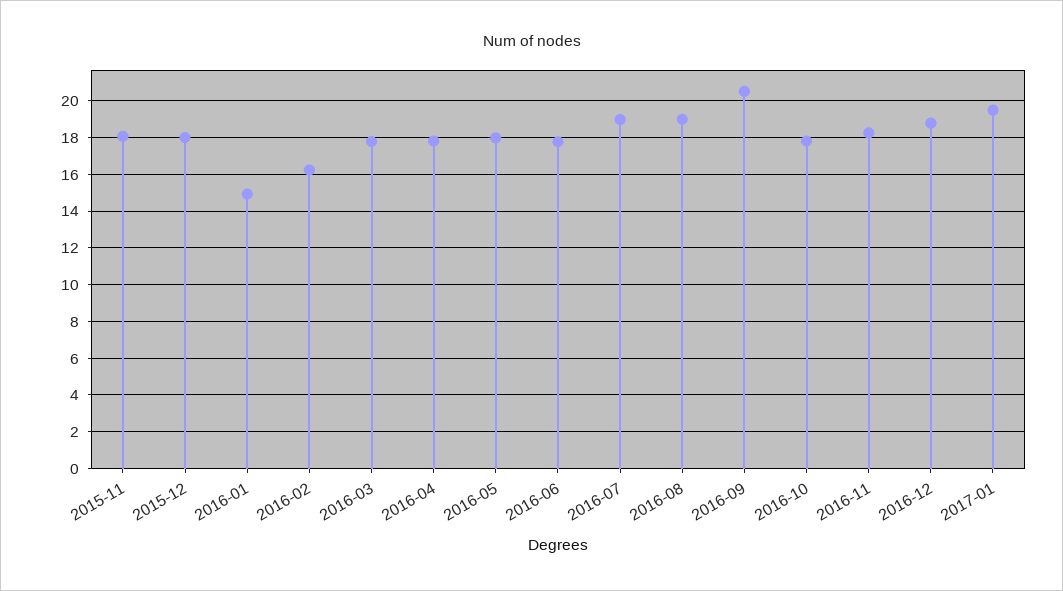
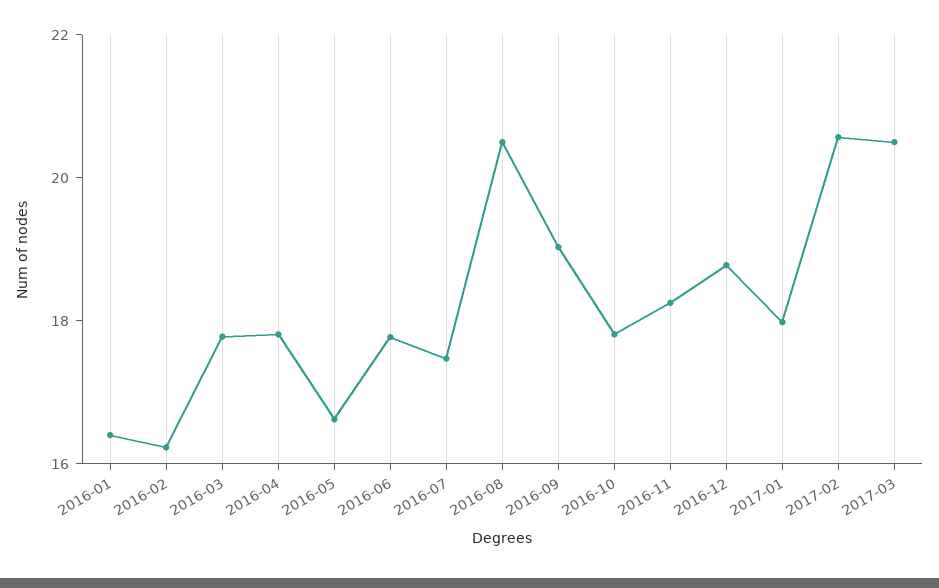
2015-11: 18 -> none
2015-12: 18 -> none
2016-01: 15 -> 16.5
2016-05: 18 -> 16.5
2016-07: 19 -> 17.5
2016-08: 19 -> 20.5
2016-09: 20.5 -> 19
2017-01: 19.5 -> 18
2017-02: none -> 20.5
2017-03: none -> 20.5

